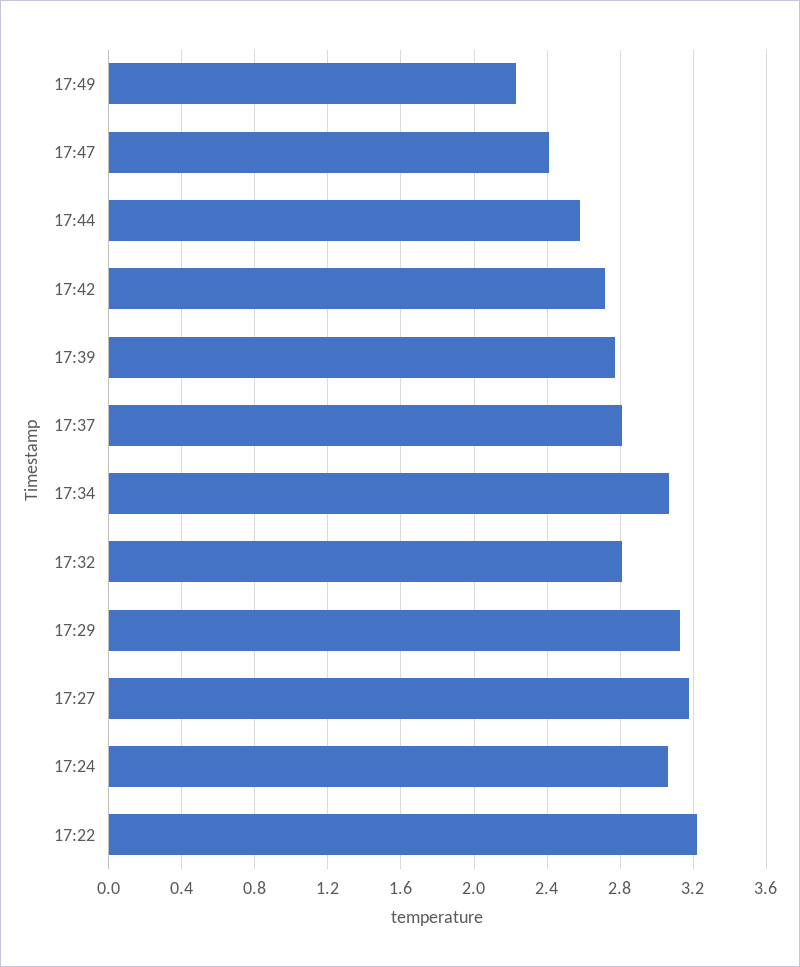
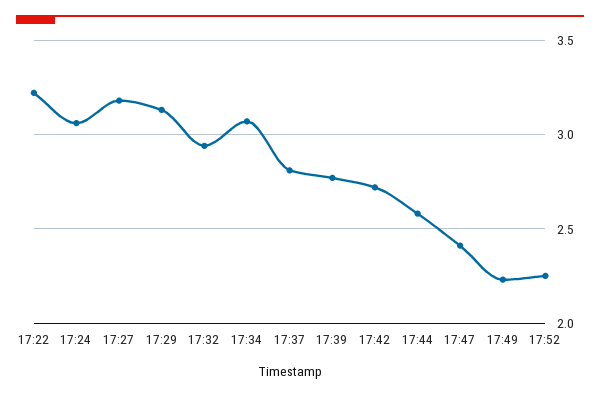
17:32: 2.8 -> 2.95
17:52: none -> 2.25

